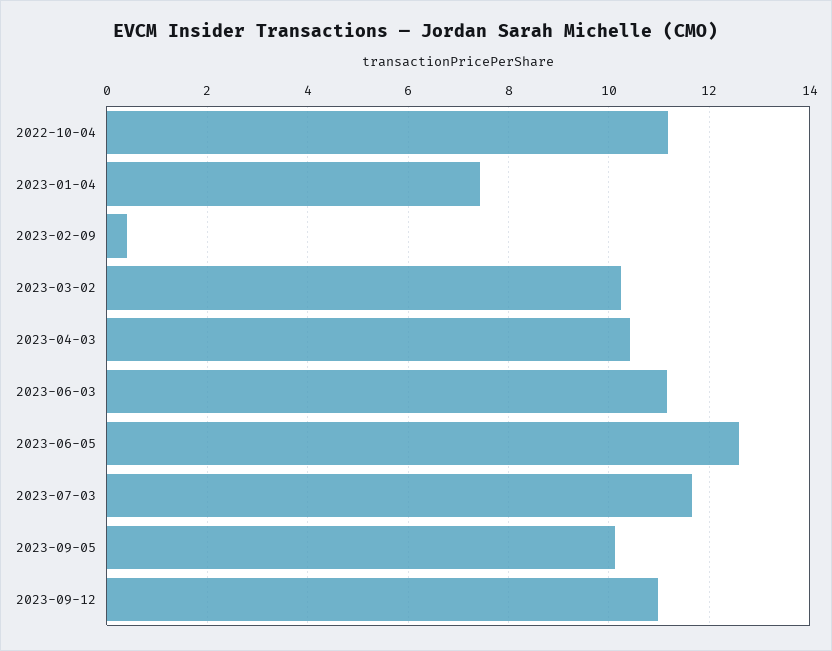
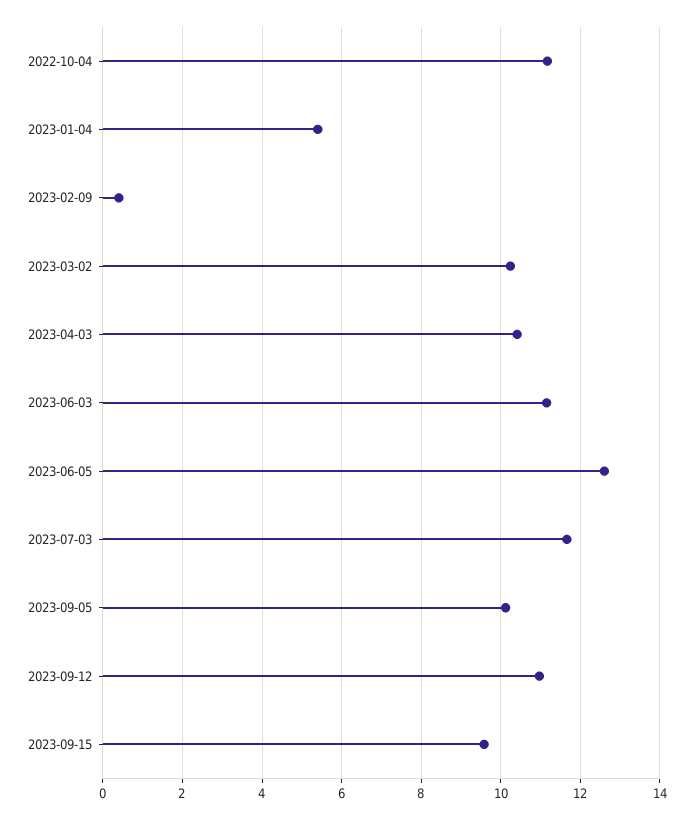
2023-01-04: 7.4 -> 5.4
2023-09-15: none -> 9.6

